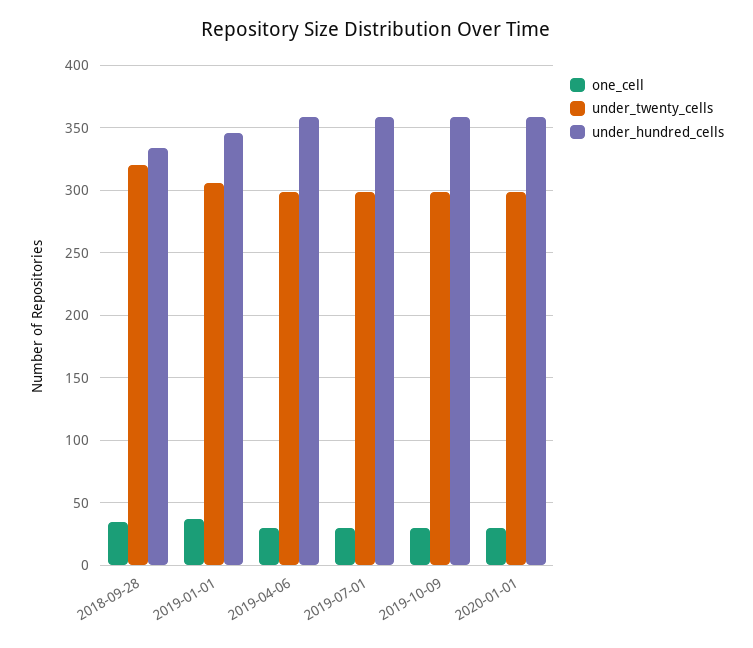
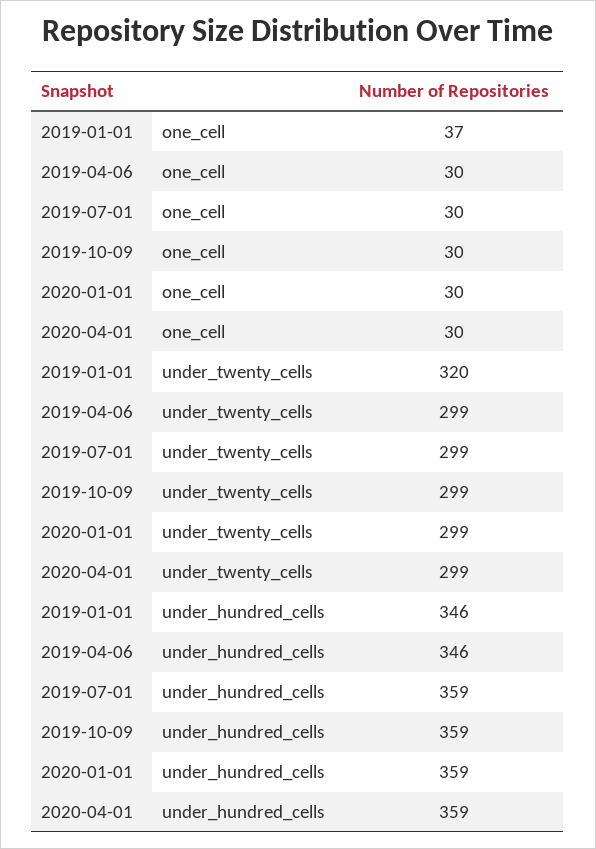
one_cell, 2018-09-28: 35 -> none
under_twenty_cells, 2018-09-28: 320 -> none
under_hundred_cells, 2018-09-28: 335 -> none
under_twenty_cells, 2019-01-01: 305 -> 320
under_hundred_cells, 2019-04-06: 360 -> 346
one_cell, 2020-04-01: none -> 30
under_twenty_cells, 2020-04-01: none -> 299
under_hundred_cells, 2020-04-01: none -> 359

